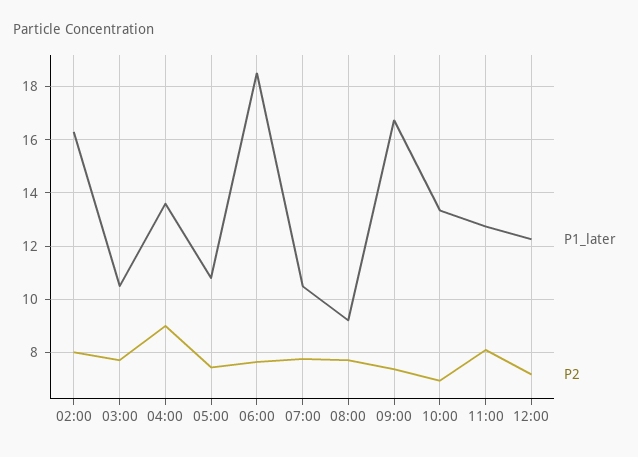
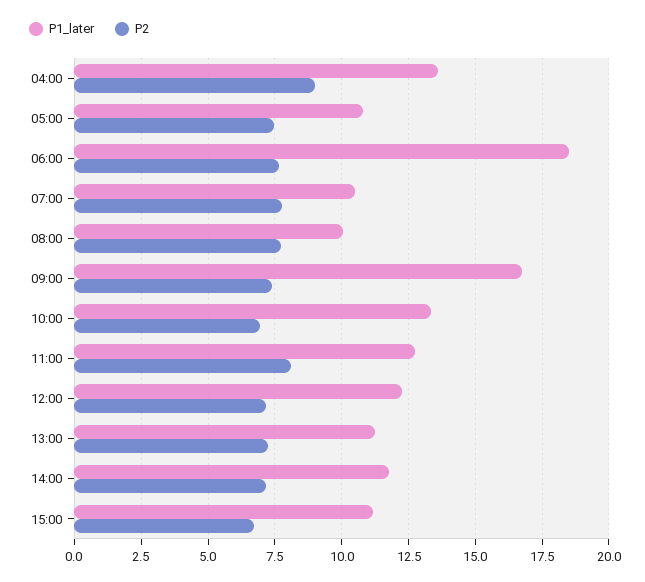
P1_later, 02:00: 16.25 -> none
P2, 02:00: 8 -> none
P1_later, 03:00: 10.5 -> none
P2, 03:00: 7.75 -> none
P1_later, 08:00: 9.25 -> 10
P1_later, 13:00: none -> 11.25
P2, 13:00: none -> 7.25
P1_later, 14:00: none -> 11.75
P2, 14:00: none -> 7.25
P1_later, 15:00: none -> 11.25
P2, 15:00: none -> 6.75

